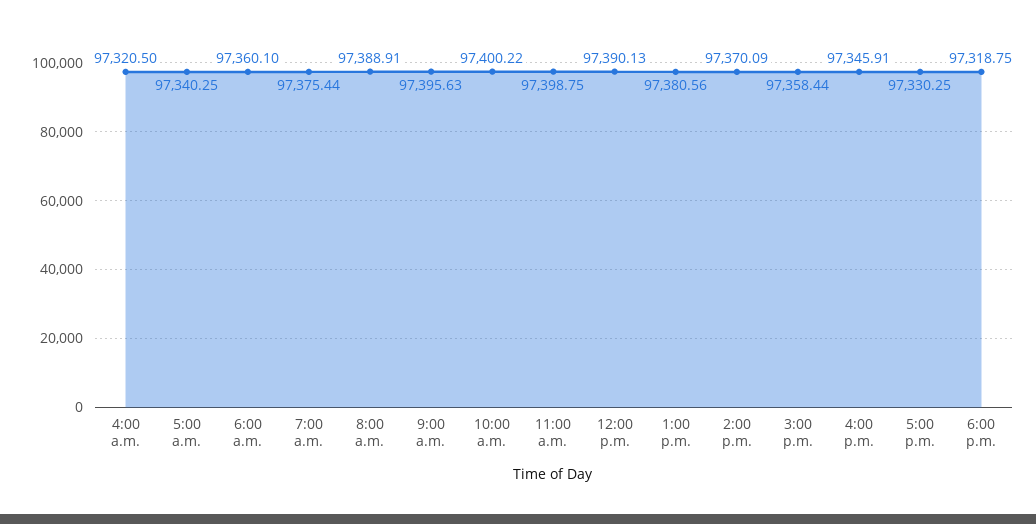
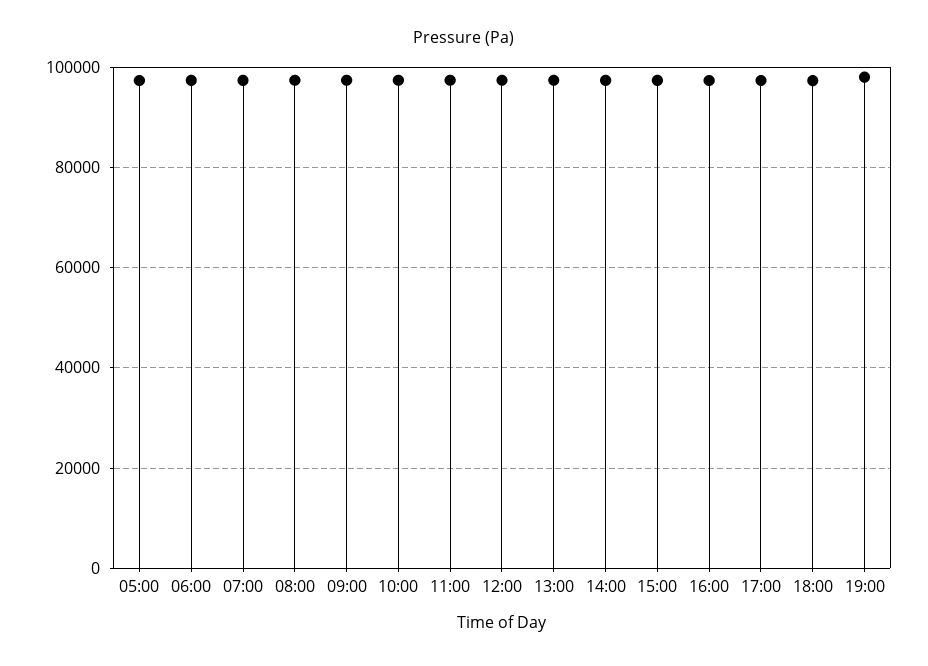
4:00 a.m.: 97320.5 -> none
19:00: none -> 98000

